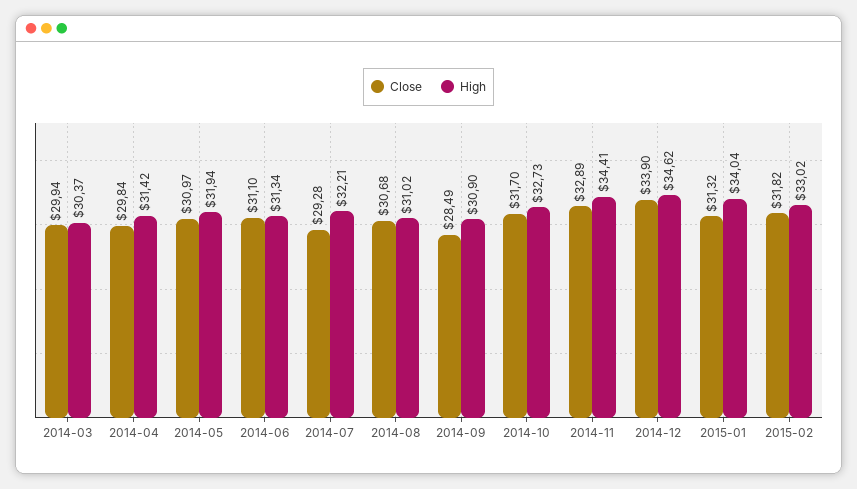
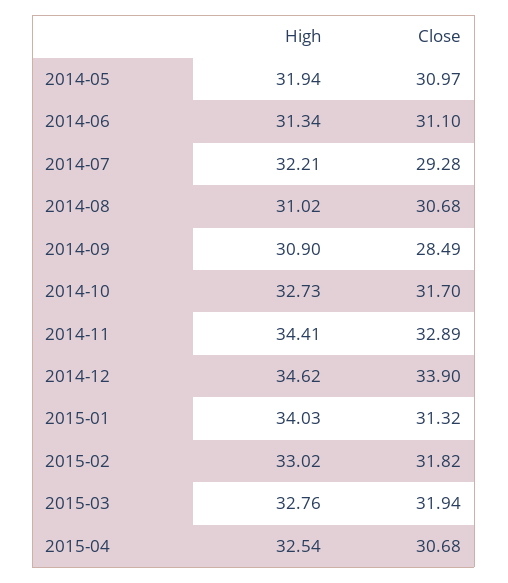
Close, 2014-03: 29.94 -> none
High, 2014-03: 30.37 -> none
Close, 2014-04: 29.84 -> none
High, 2014-04: 31.42 -> none
High, 2015-01: 34.04 -> 34.03
High, 2015-03: none -> 32.76
Close, 2015-03: none -> 31.94
High, 2015-04: none -> 32.54
Close, 2015-04: none -> 30.68

